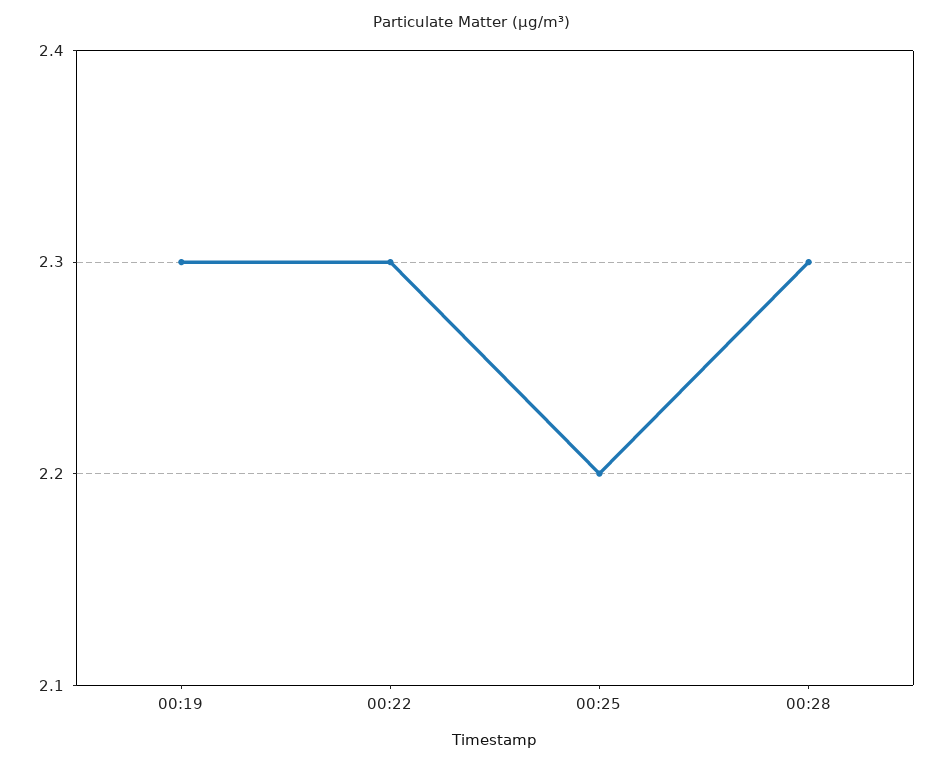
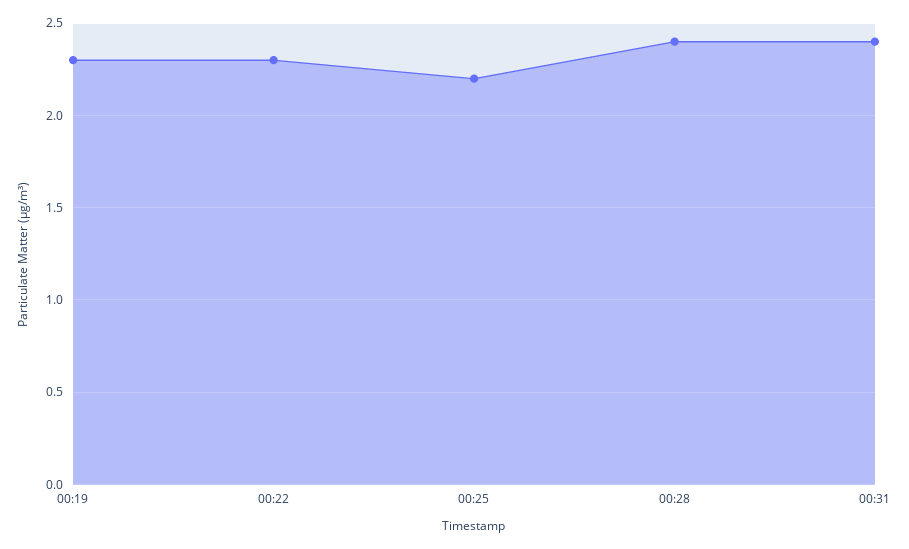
00:28: 2.3 -> 2.4
00:31: none -> 2.4

